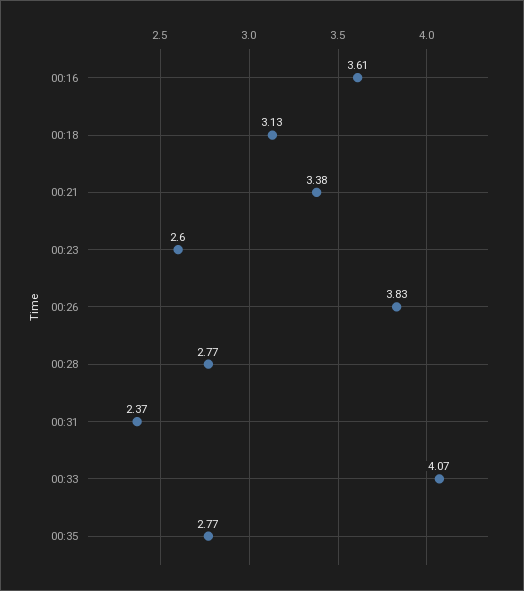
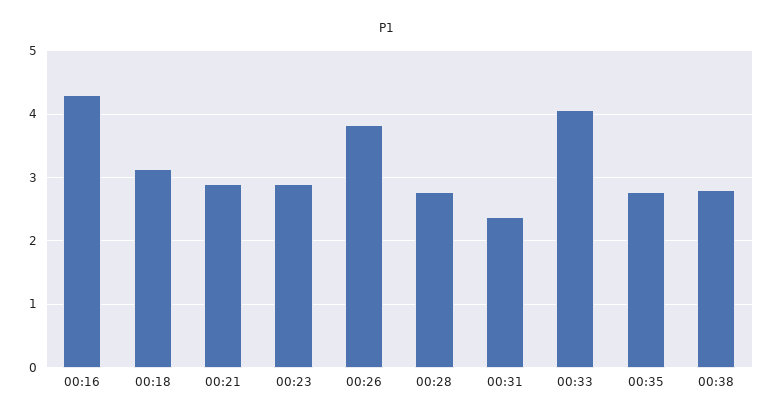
00:16: 3.61 -> 4.3
00:21: 3.38 -> 2.9
00:23: 2.6 -> 2.9
00:38: none -> 2.8

